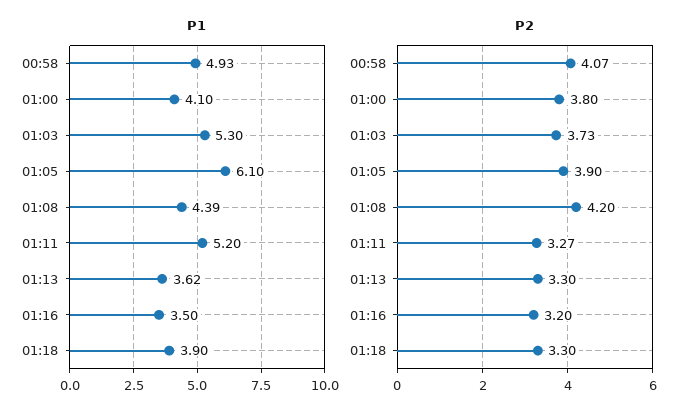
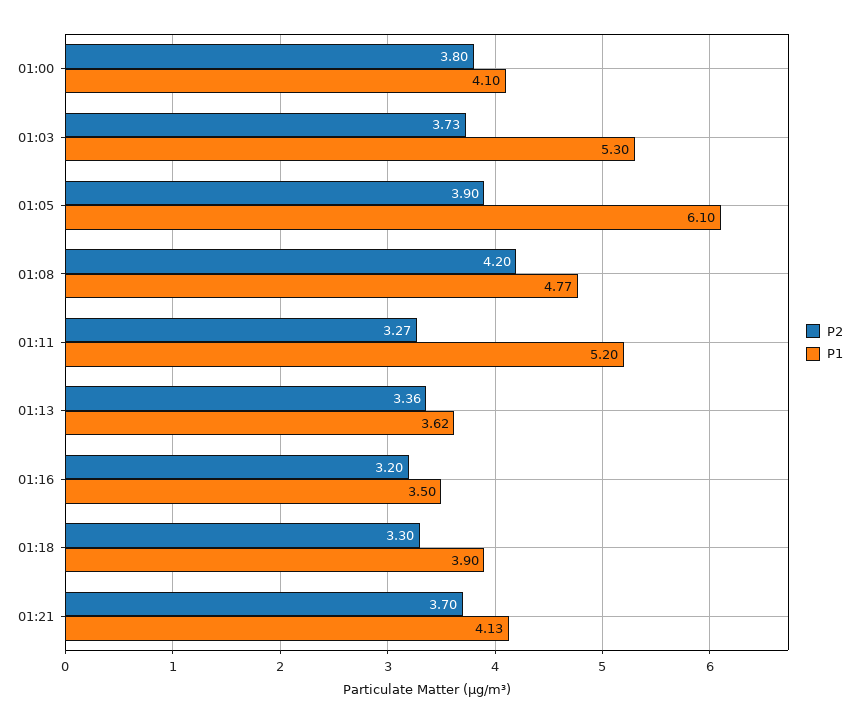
P1, 00:58: 4.93 -> none
P1, 01:08: 4.39 -> 4.77
P2, 00:58: 4.07 -> none
P2, 01:13: 3.3 -> 3.36
P2, 01:21: none -> 3.7
P1, 01:21: none -> 4.13

